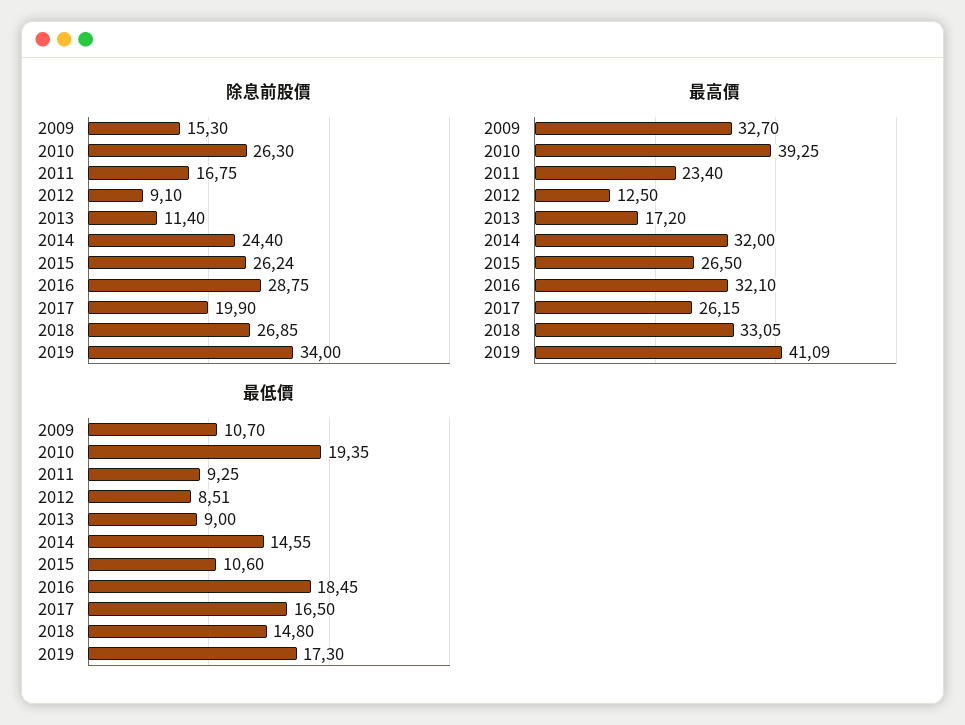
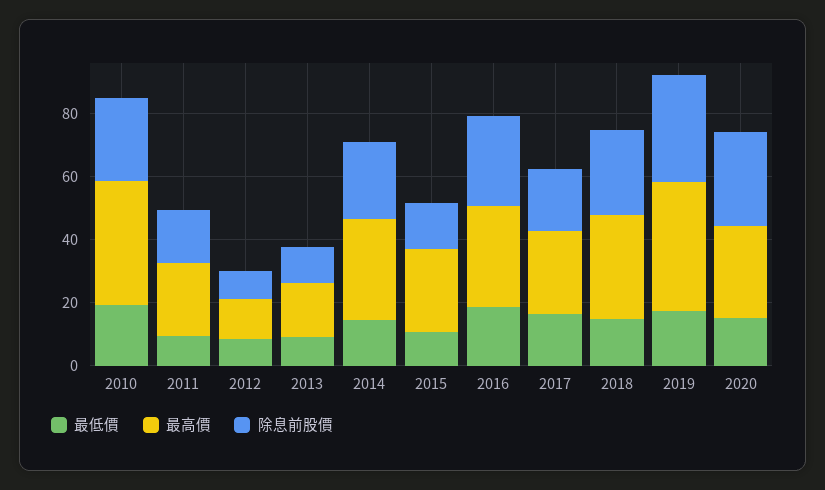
除息前股價, 2009: 15.3 -> none
除息前股價, 2015: 26.24 -> 15
最高價, 2009: 32.7 -> none
最低價, 2009: 10.7 -> none
最低價, 2020: none -> 15
最高價, 2020: none -> 30
除息前股價, 2020: none -> 30

